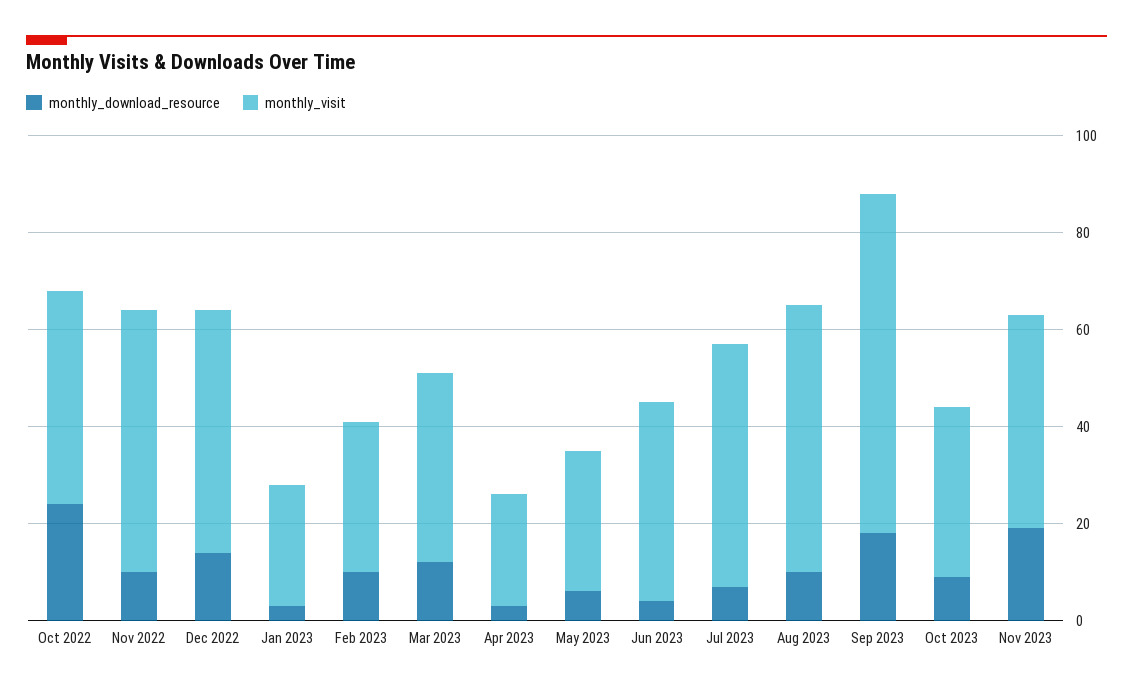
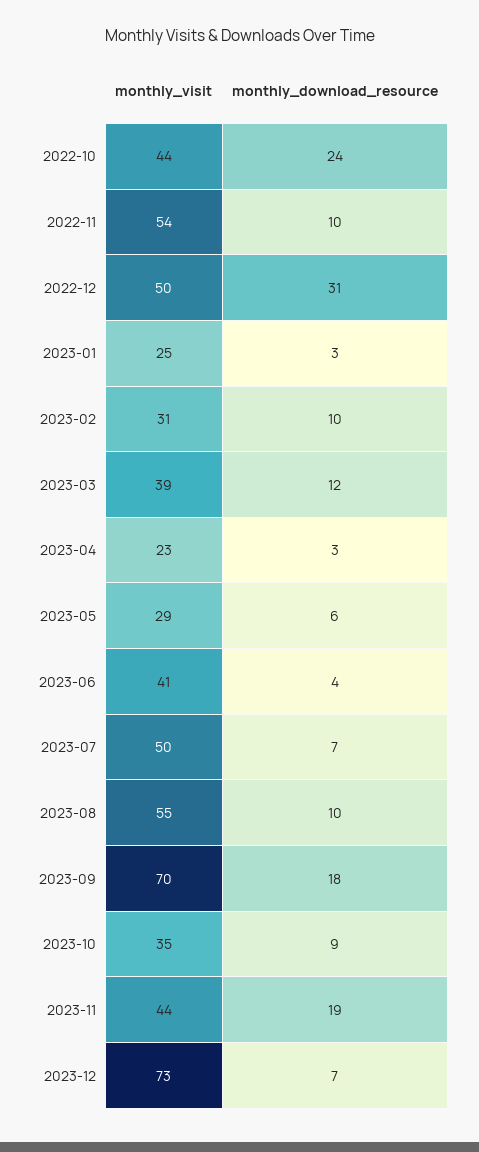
monthly_download_resource, Dec 2022: 15 -> 31
monthly_visit, 2023-12: none -> 73
monthly_download_resource, 2023-12: none -> 7

